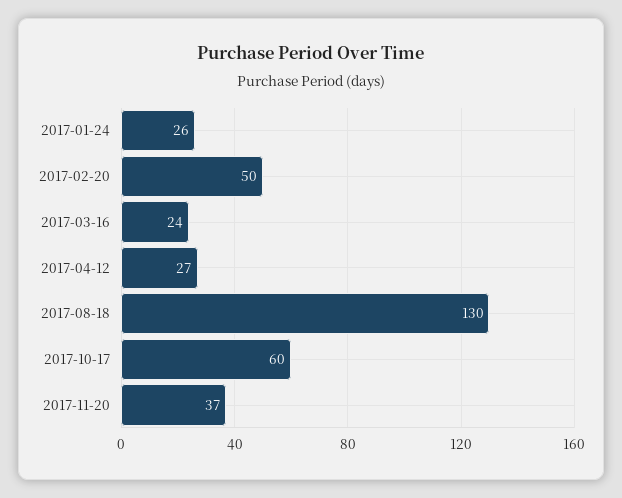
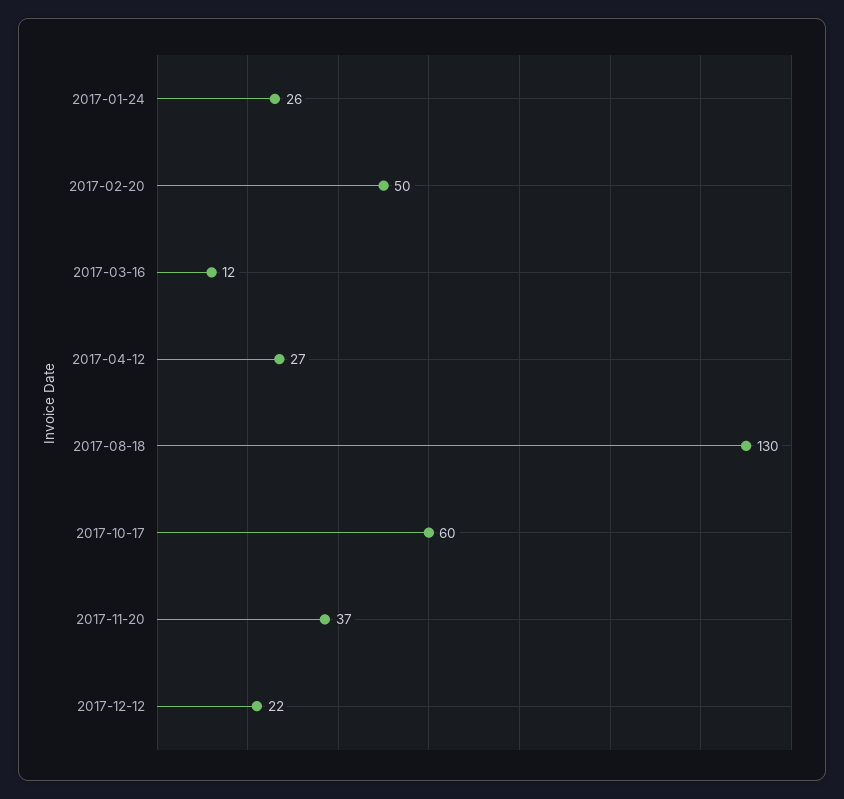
2017-03-16: 24 -> 12
2017-12-12: none -> 22

